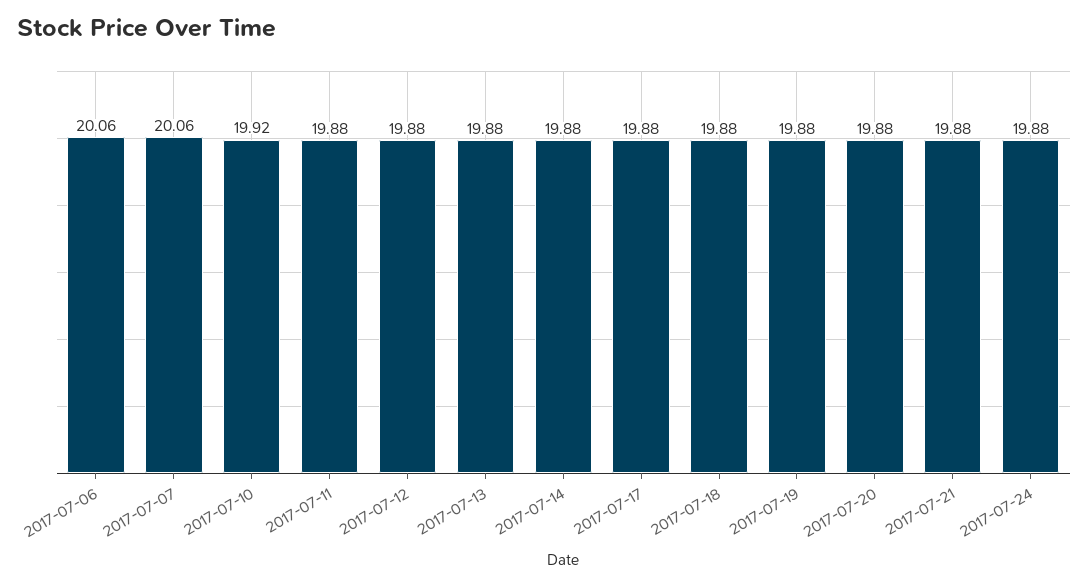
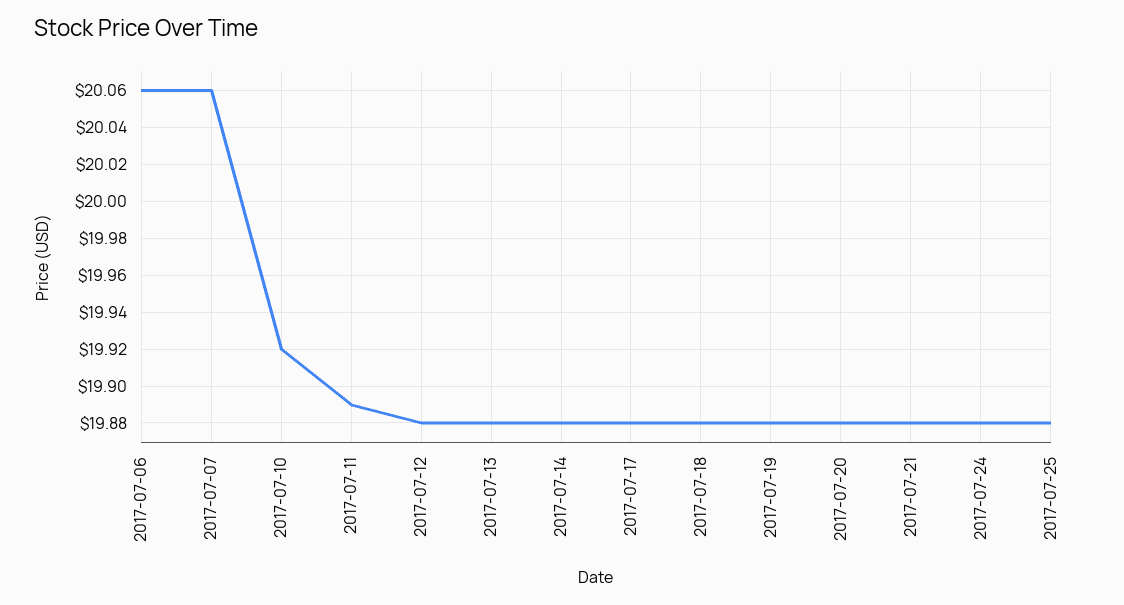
2017-07-11: 19.88 -> 19.89
2017-07-25: none -> 19.88

